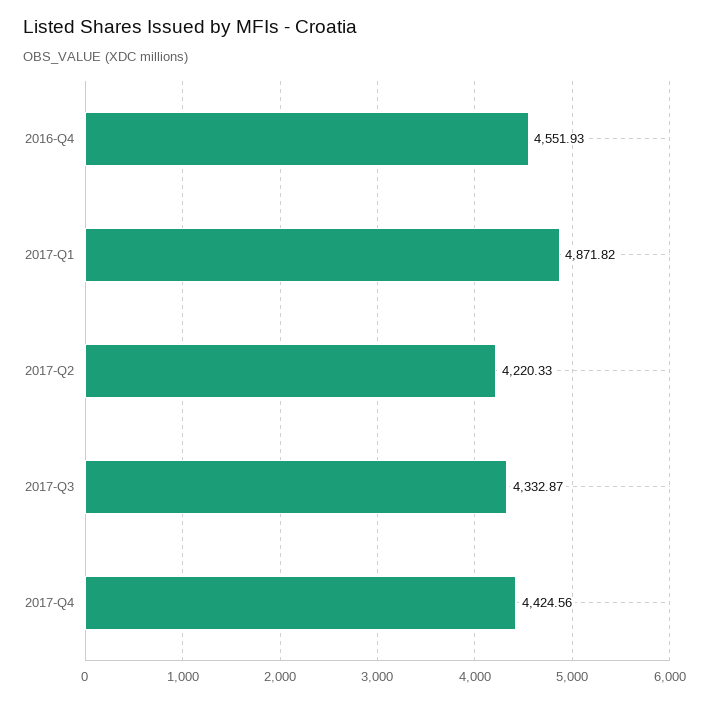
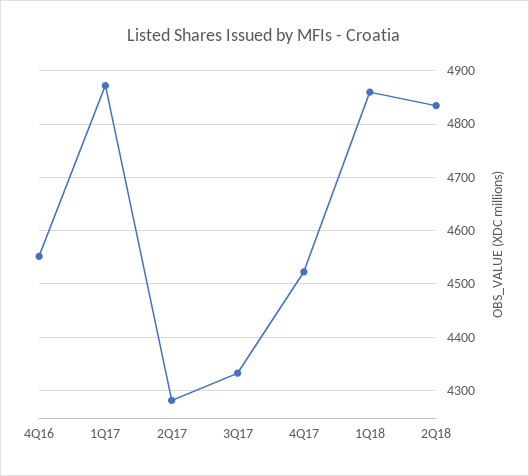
2017-Q2: 4220.33 -> 4280
2017-Q4: 4424.56 -> 4520
1Q18: none -> 4860
2Q18: none -> 4840

